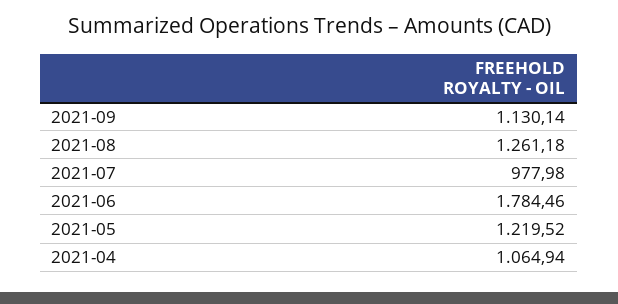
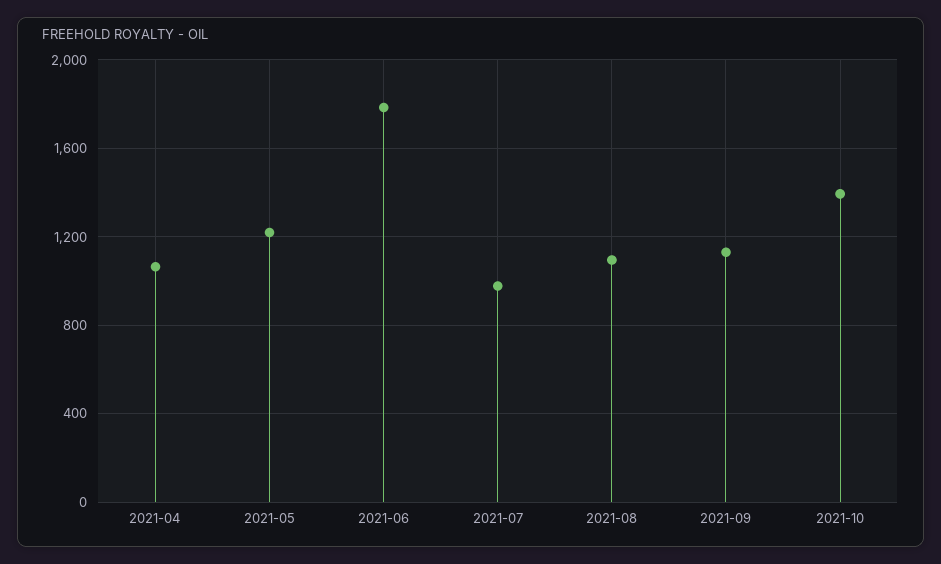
2021-08: 1261.18 -> 1100
2021-10: none -> 1400

